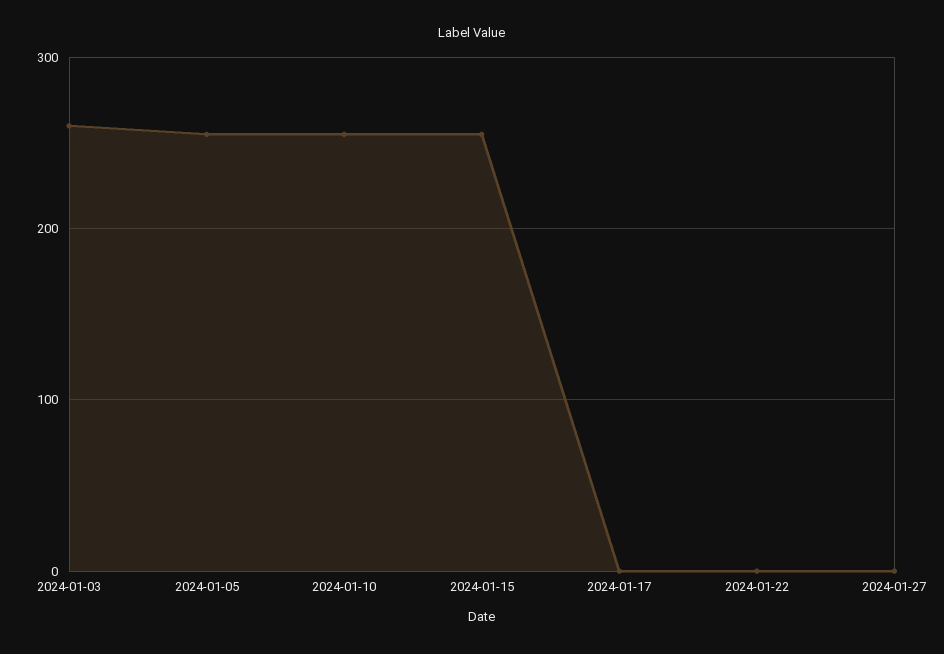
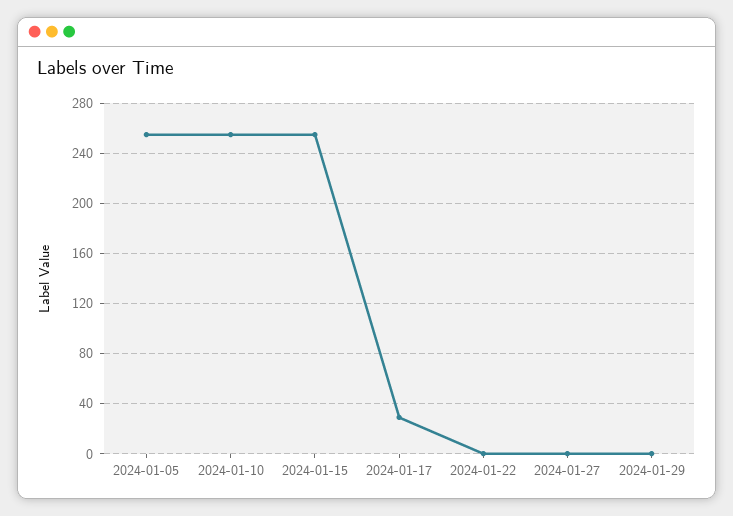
2024-01-03: 260 -> none
2024-01-17: 0 -> 30
2024-01-29: none -> 0

